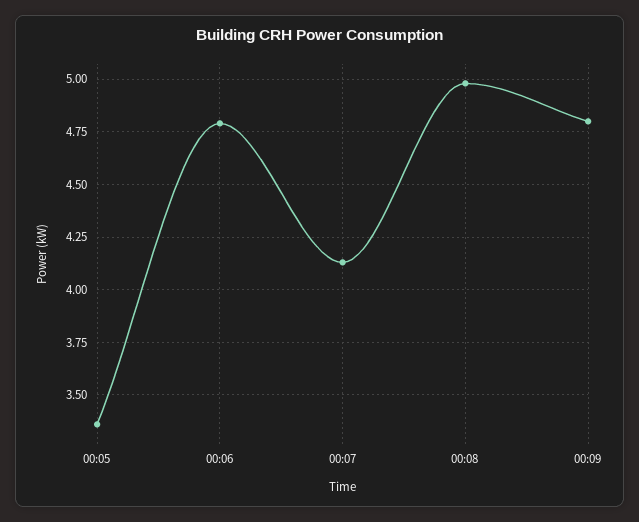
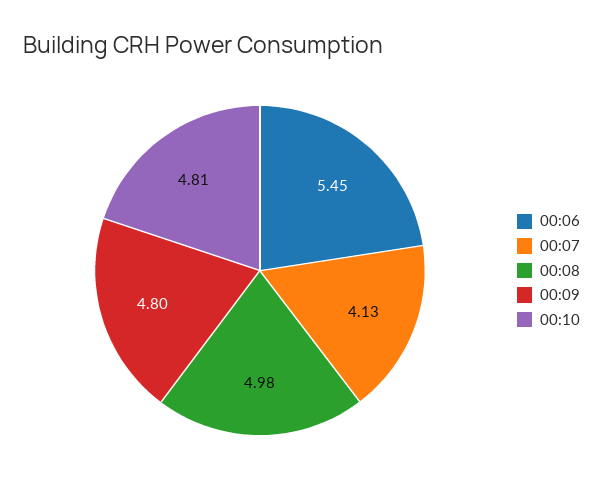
00:05: 3.35 -> none
00:06: 4.8 -> 5.45
00:10: none -> 4.81

